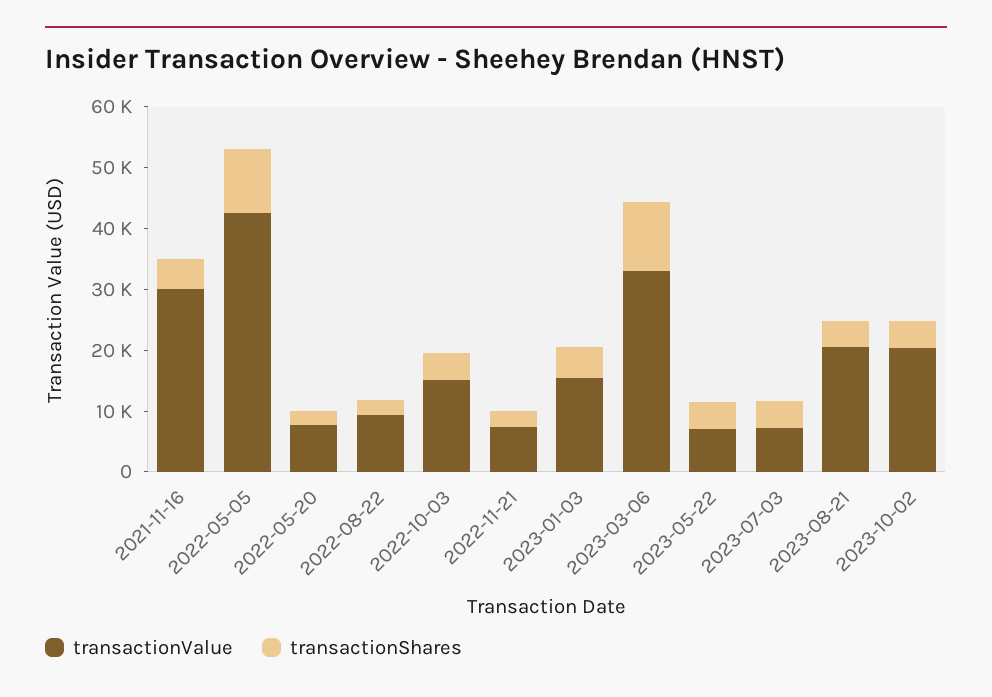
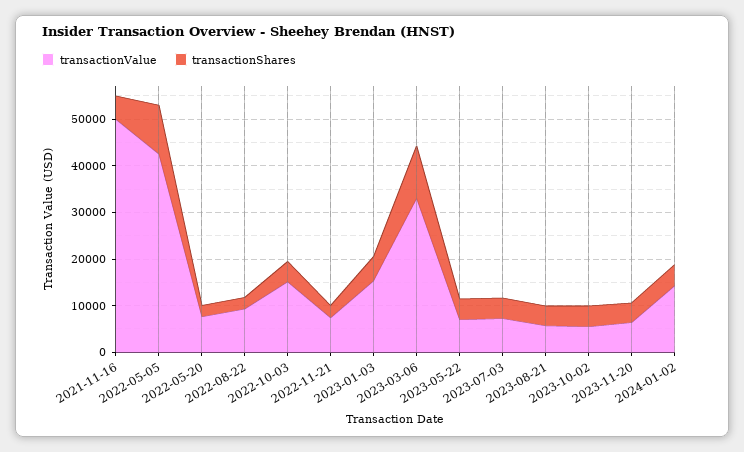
transactionValue, 2021-11-16: 30000 -> 50000
transactionValue, 2023-08-21: 20000 -> 6000
transactionValue, 2023-10-02: 20000 -> 6000
transactionValue, 2023-11-20: none -> 6000
transactionShares, 2023-11-20: none -> 4000
transactionValue, 2024-01-02: none -> 14000
transactionShares, 2024-01-02: none -> 4000

